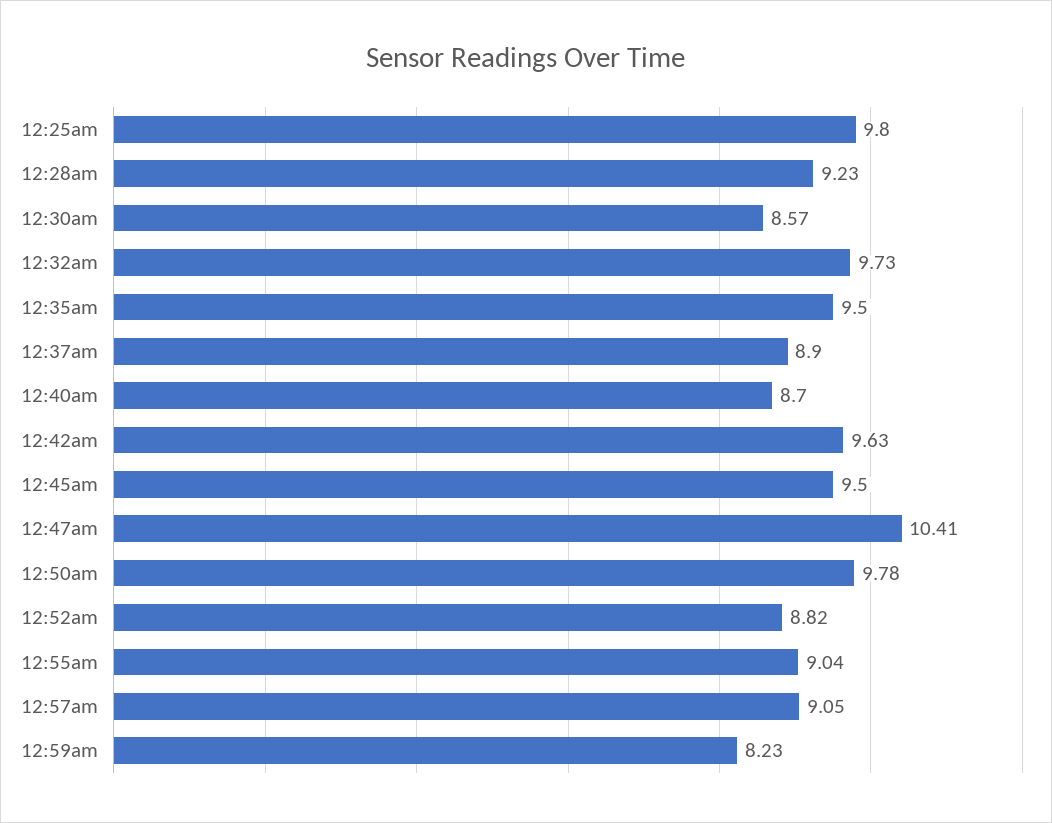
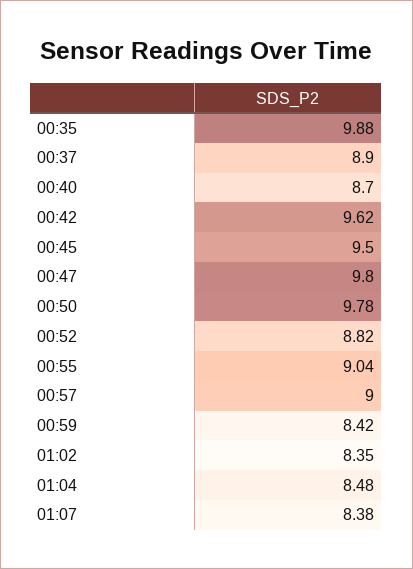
12:25am: 9.8 -> none
12:28am: 9.23 -> none
12:30am: 8.57 -> none
12:32am: 9.73 -> none
12:35am: 9.5 -> 9.88
12:42am: 9.63 -> 9.62
12:47am: 10.41 -> 9.8
12:57am: 9.05 -> 9
12:59am: 8.23 -> 8.42
01:02: none -> 8.35
01:04: none -> 8.48
01:07: none -> 8.38

